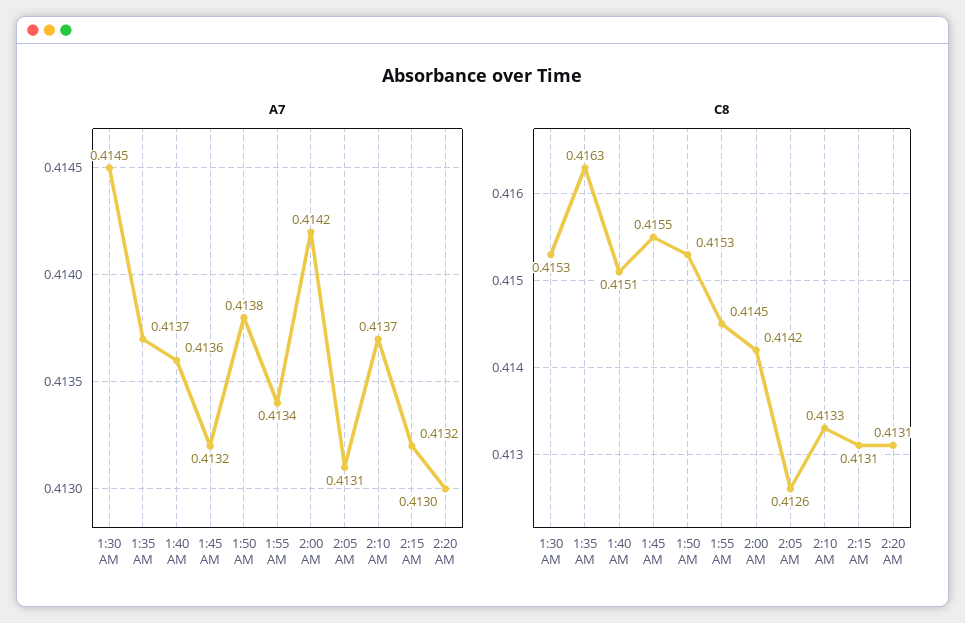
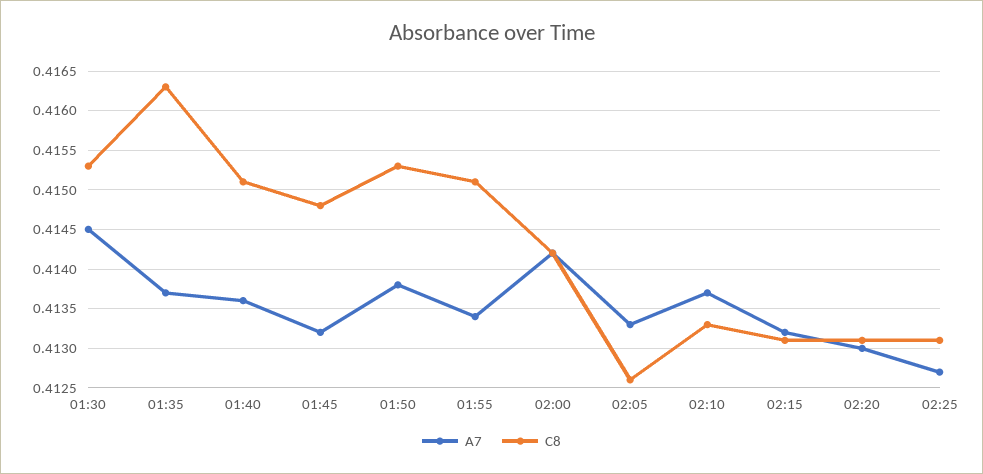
A7, 2:05 AM: 0.4131 -> 0.4133
C8, 1:45 AM: 0.4155 -> 0.4148
C8, 1:55 AM: 0.4145 -> 0.4151
A7, 02:25: none -> 0.4127
C8, 02:25: none -> 0.4131

